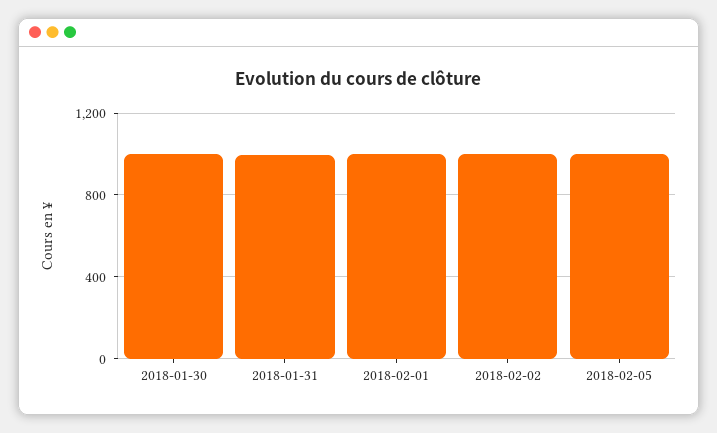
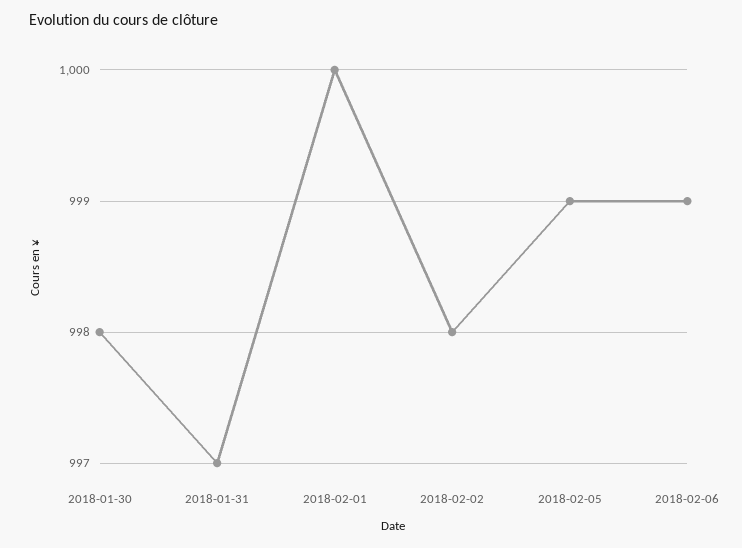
2018-02-06: none -> 999

